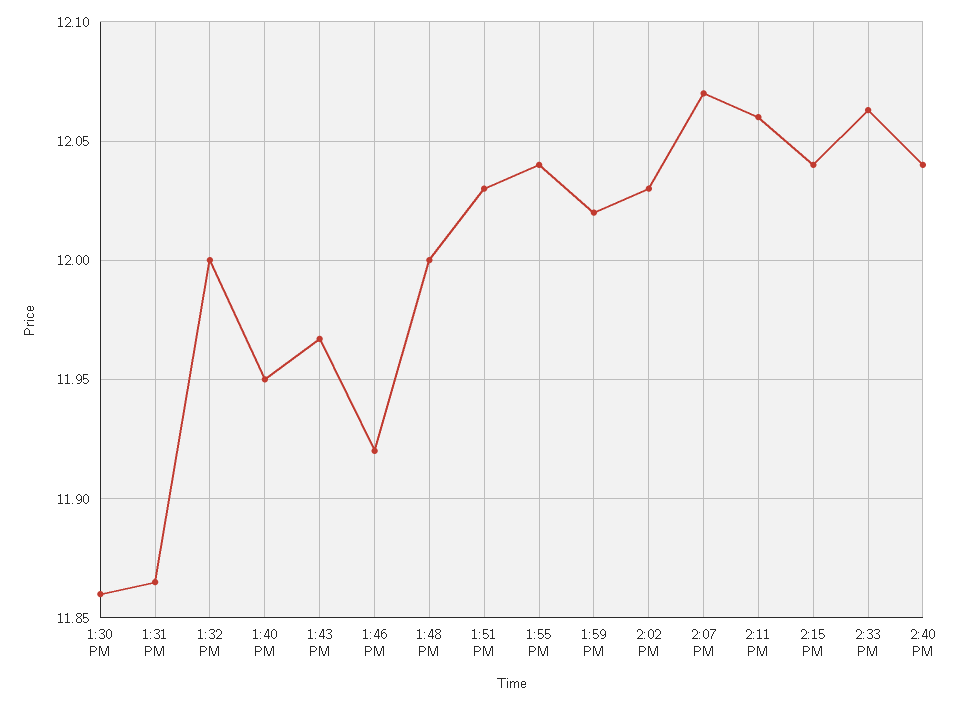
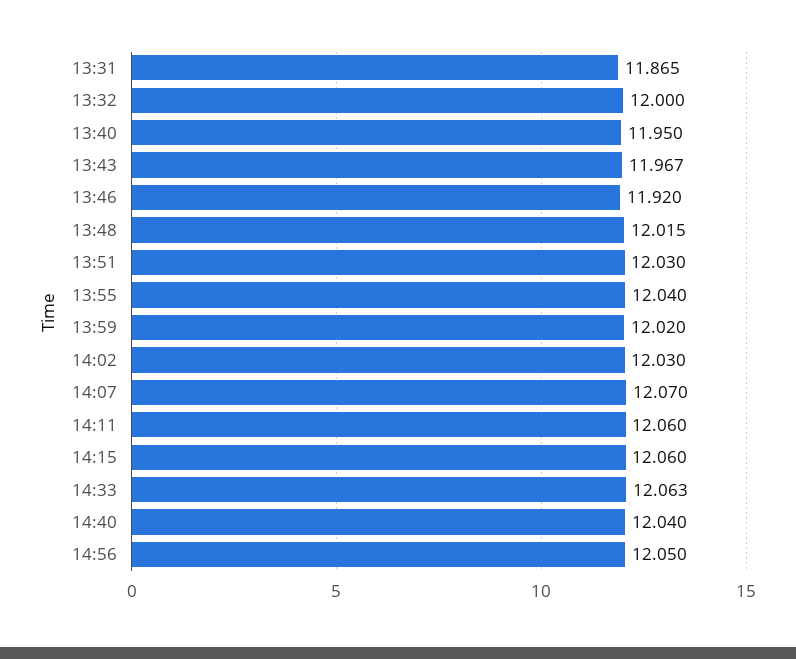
1:30 PM: 11.86 -> none
1:48 PM: 12 -> 12.015
2:15 PM: 12.04 -> 12.06
14:56: none -> 12.05

